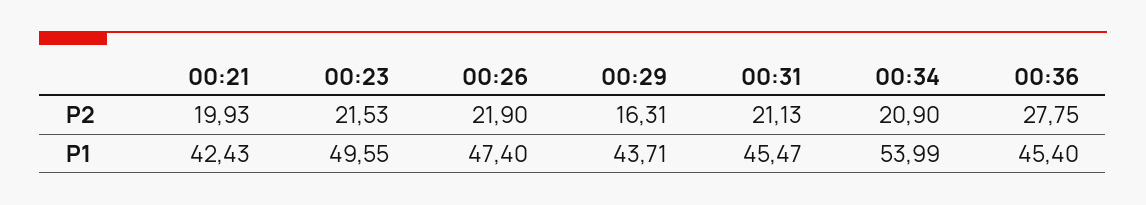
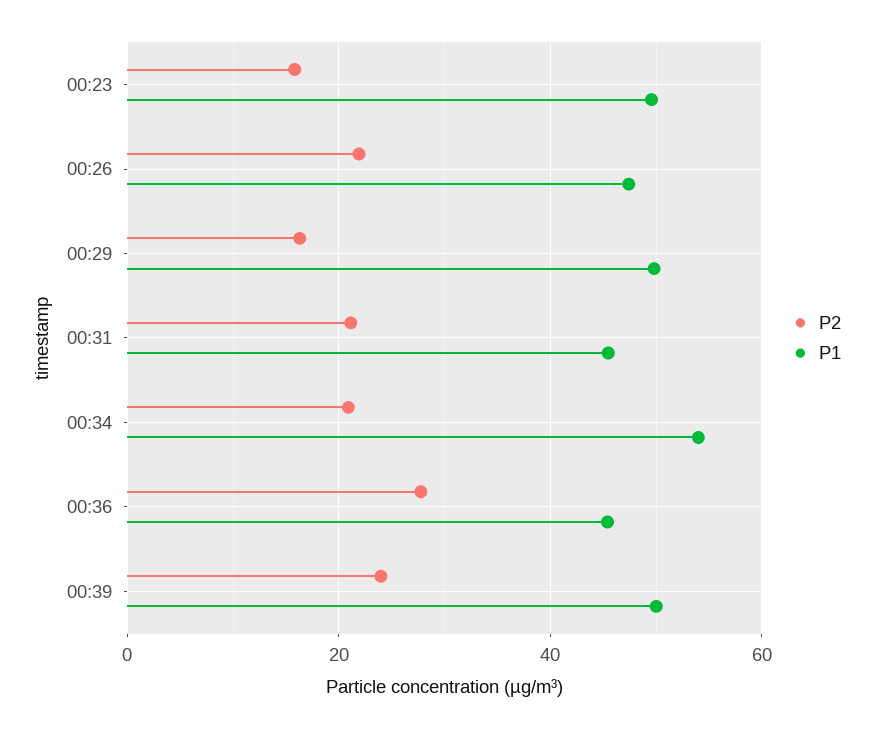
P2, 00:21: 19.93 -> none
P2, 00:23: 21.53 -> 16
P1, 00:21: 42.43 -> none
P1, 00:29: 43.71 -> 50
P2, 00:39: none -> 24
P1, 00:39: none -> 50

